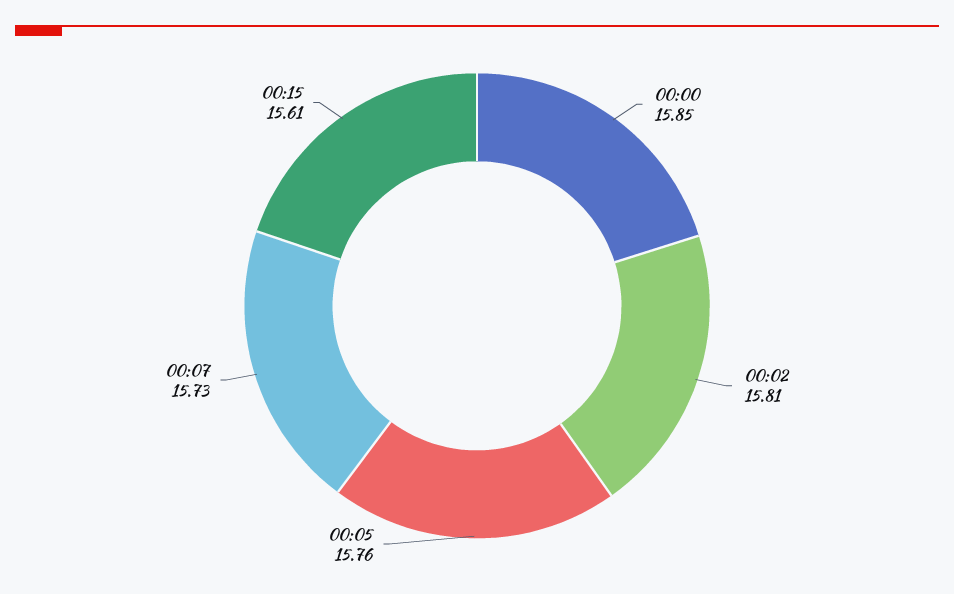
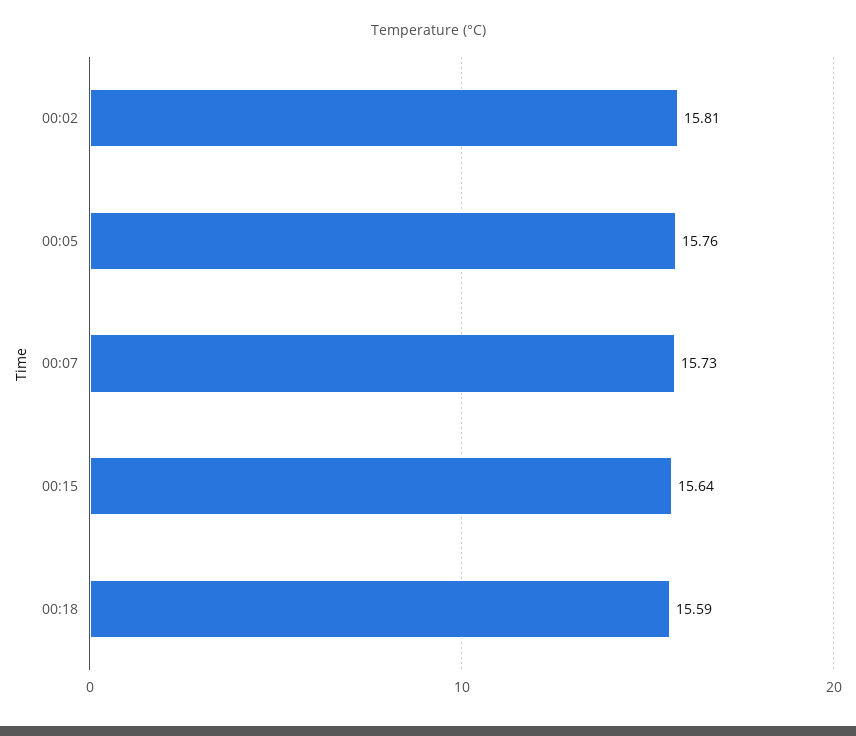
00:00: 15.85 -> none
00:15: 15.61 -> 15.64
00:18: none -> 15.59

